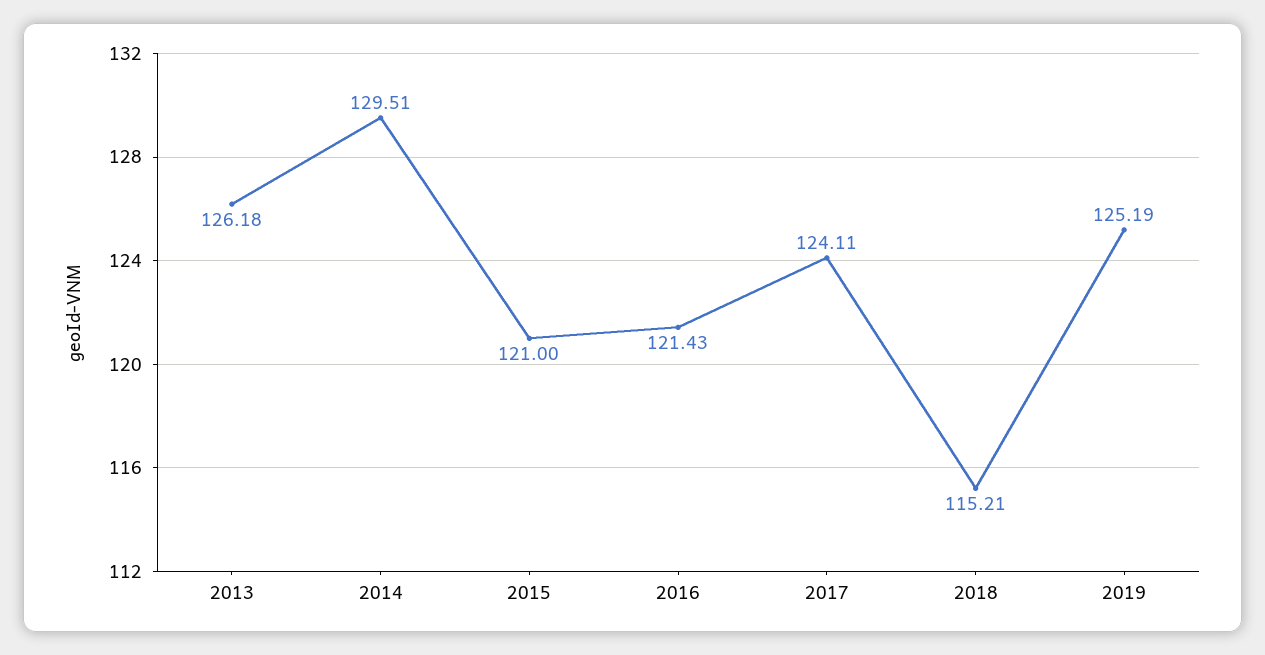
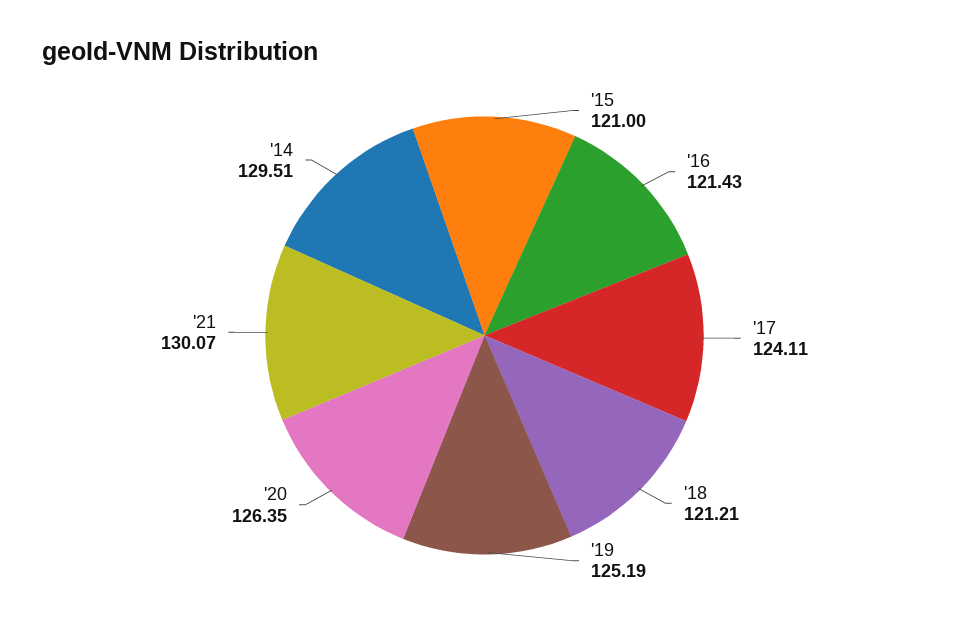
2013: 126.18 -> none
2018: 115.21 -> 121.21
'20: none -> 126.35
'21: none -> 130.07

